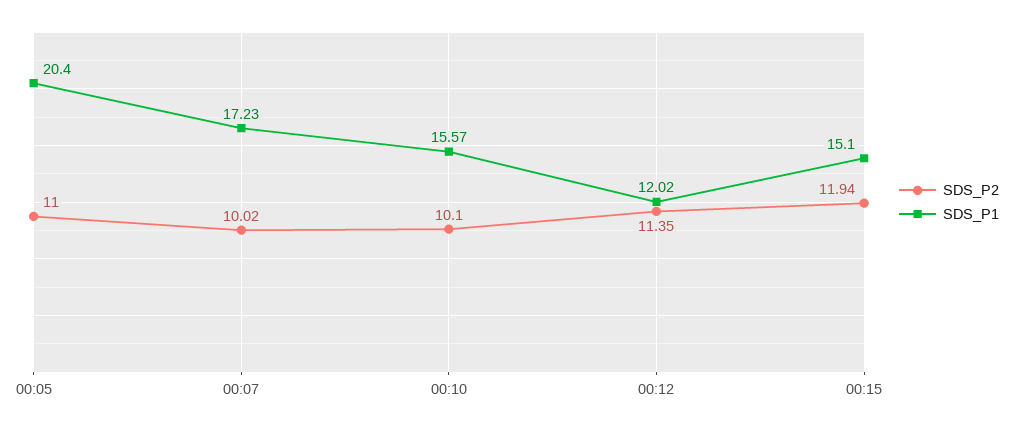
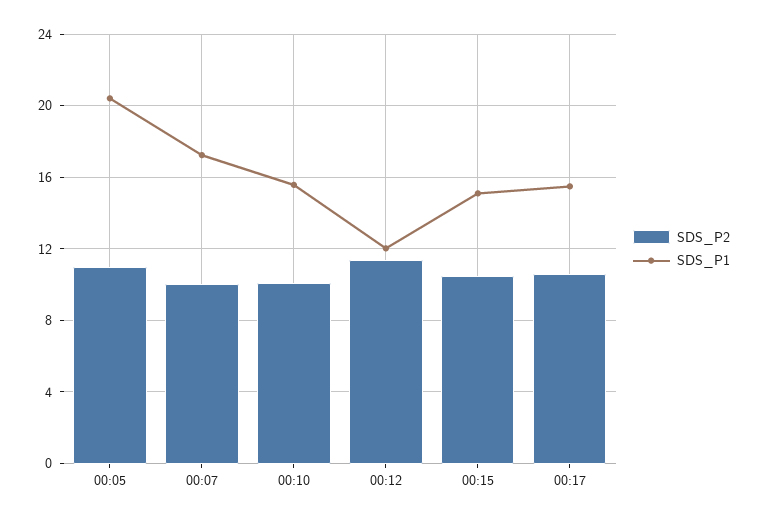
SDS_P2, 00:15: 11.94 -> 10.5
SDS_P2, 00:17: none -> 10.5
SDS_P1, 00:17: none -> 15.5

